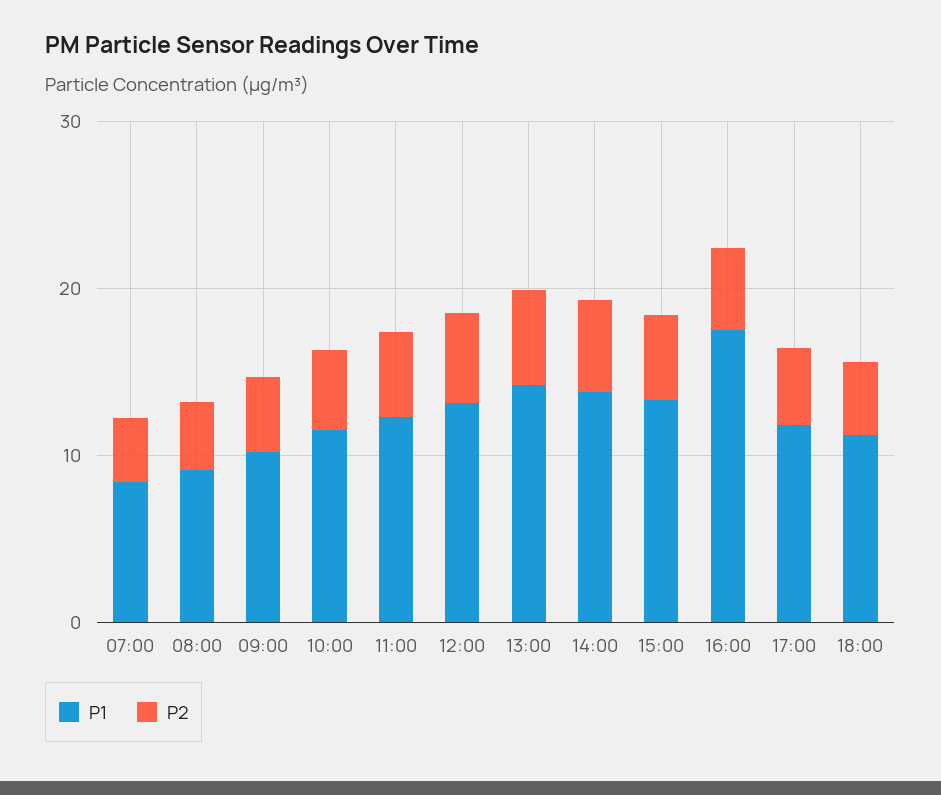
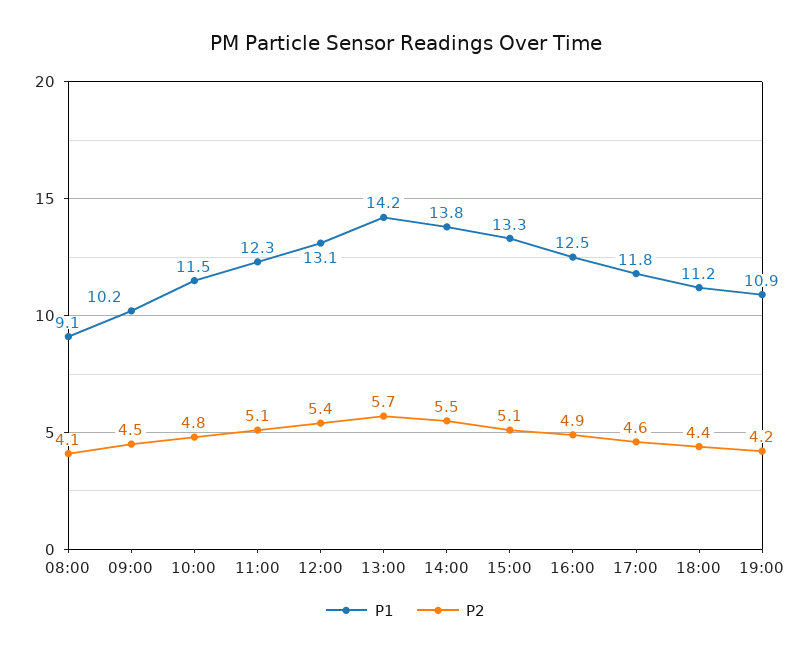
P1, 07:00: 8 -> none
P2, 07:00: 4 -> none
P1, 16:00: 18 -> 12.5
P1, 19:00: none -> 10.9
P2, 19:00: none -> 4.2

